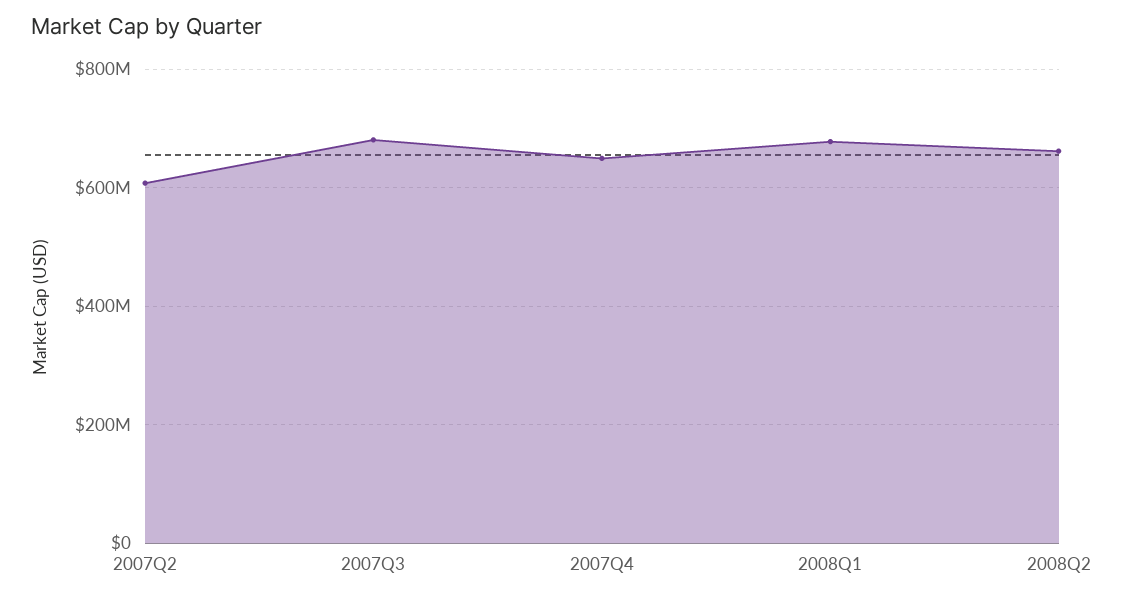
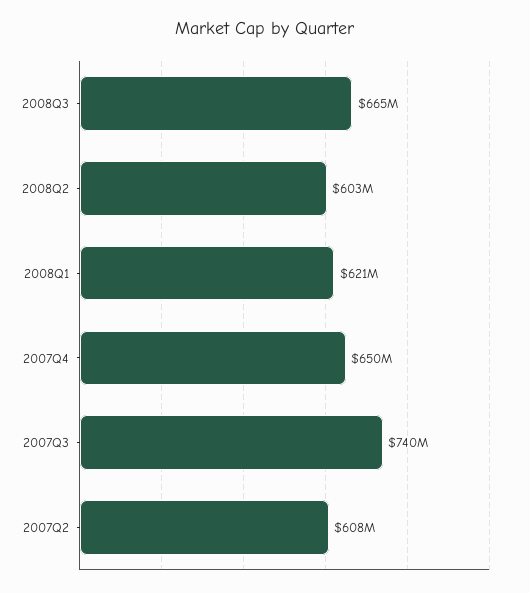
2007Q3: 680000000 -> 740000000
2008Q1: 680000000 -> 621000000
2008Q2: 660000000 -> 603000000
2008Q3: none -> 665000000

